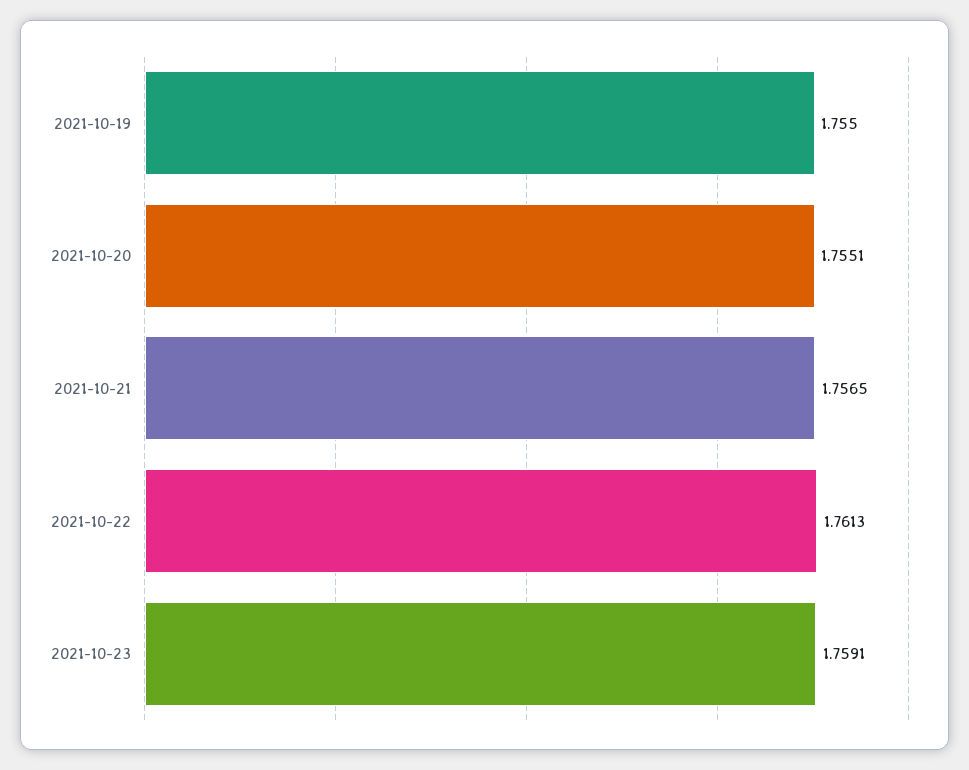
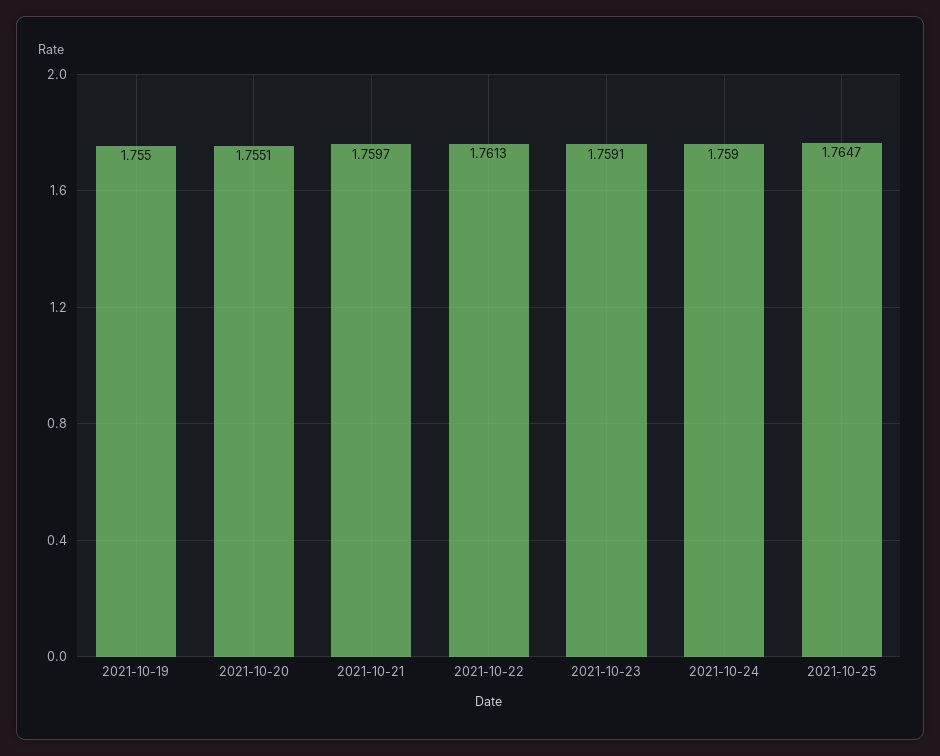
2021-10-21: 1.7565 -> 1.7597
2021-10-24: none -> 1.759
2021-10-25: none -> 1.7647

